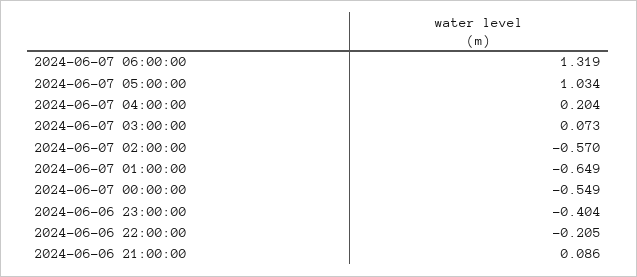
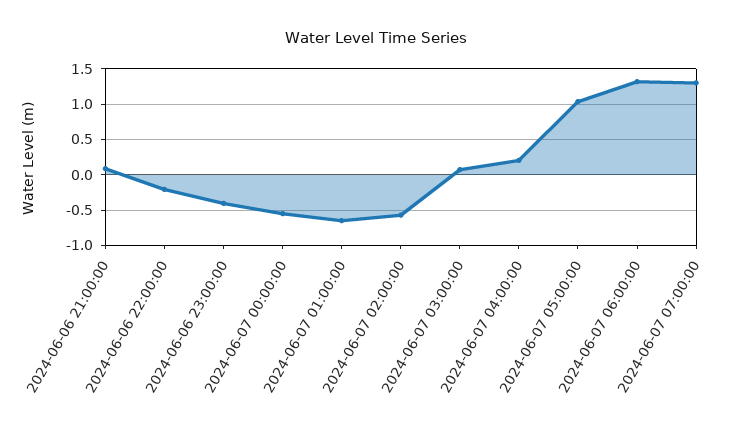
2024-06-07 07:00:00: none -> 1.3

